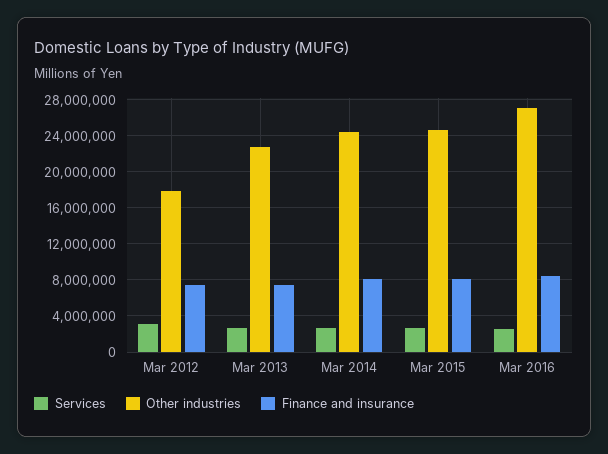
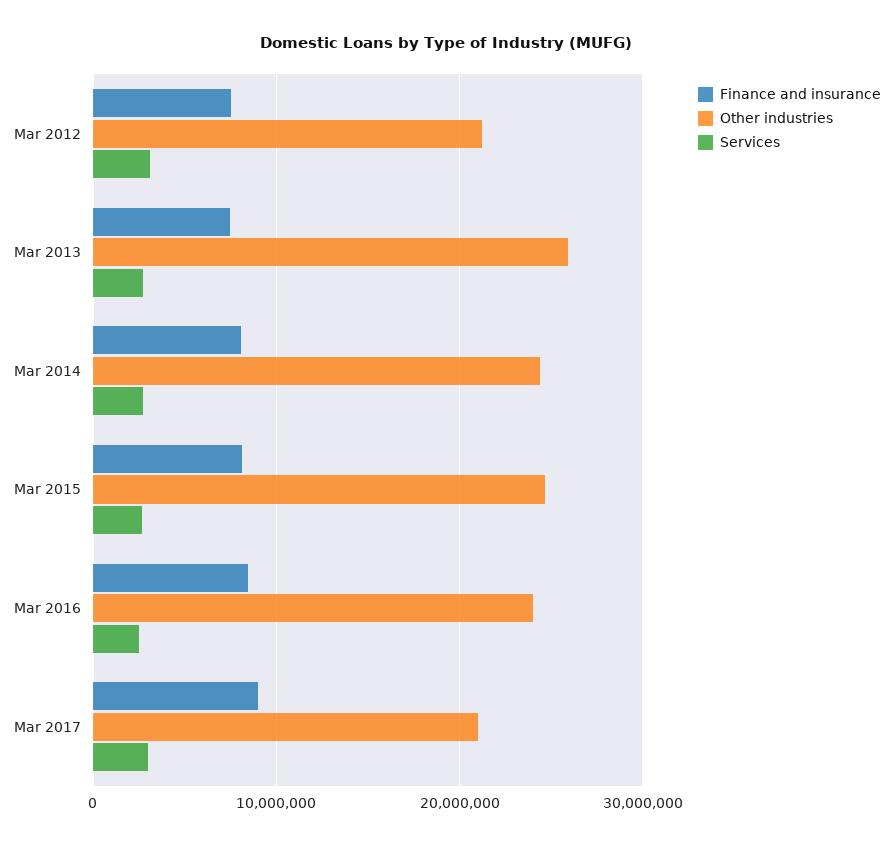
Other industries, Mar 2012: 18000000 -> 21000000
Other industries, Mar 2013: 23000000 -> 26000000
Other industries, Mar 2016: 27000000 -> 24000000
Finance and insurance, Mar 2017: none -> 9000000
Other industries, Mar 2017: none -> 21000000
Services, Mar 2017: none -> 3000000

